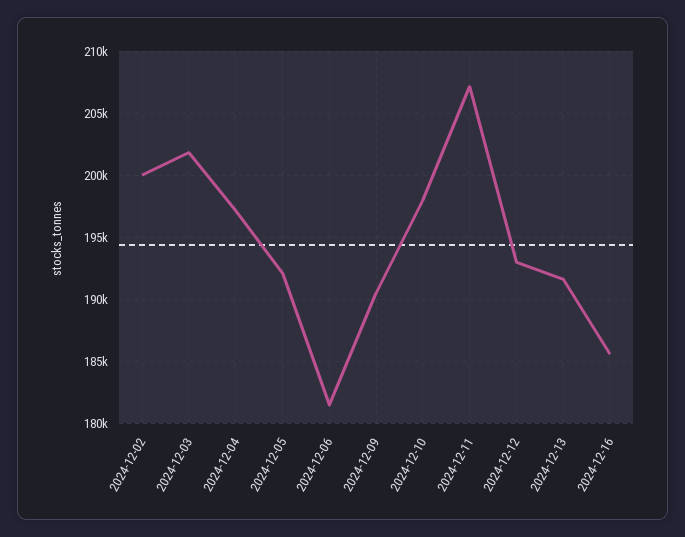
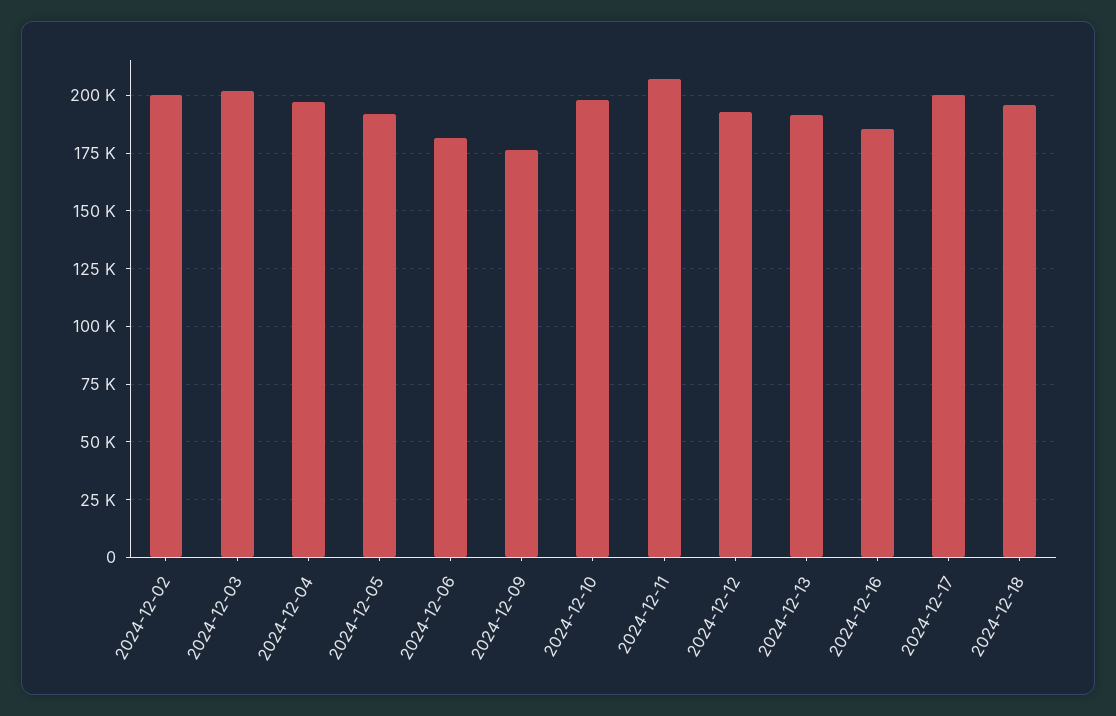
2024-12-09: 190500 -> 175000
2024-12-17: none -> 200000
2024-12-18: none -> 195000

